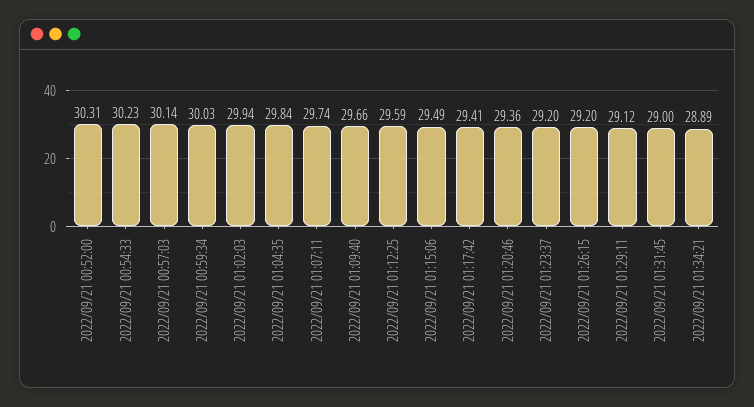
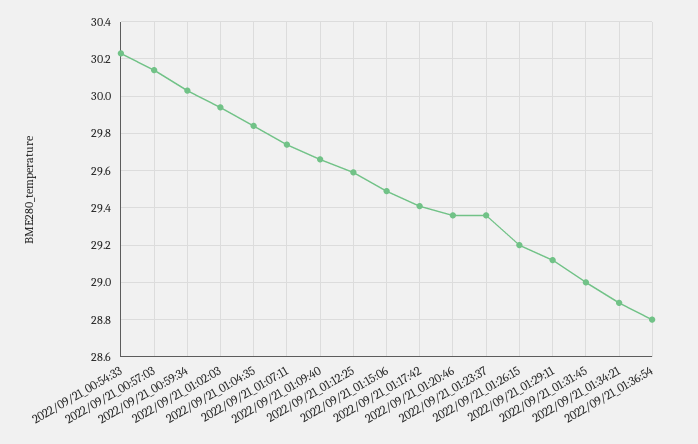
2022/09/21 00:52:00: 30.31 -> none
2022/09/21 01:23:37: 29.2 -> 29.35
2022/09/21_01:36:54: none -> 28.8

